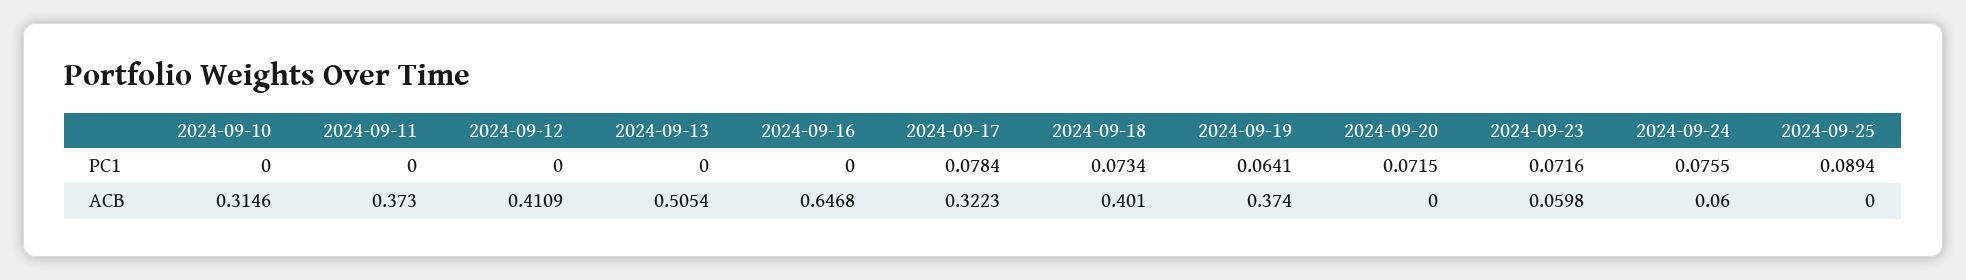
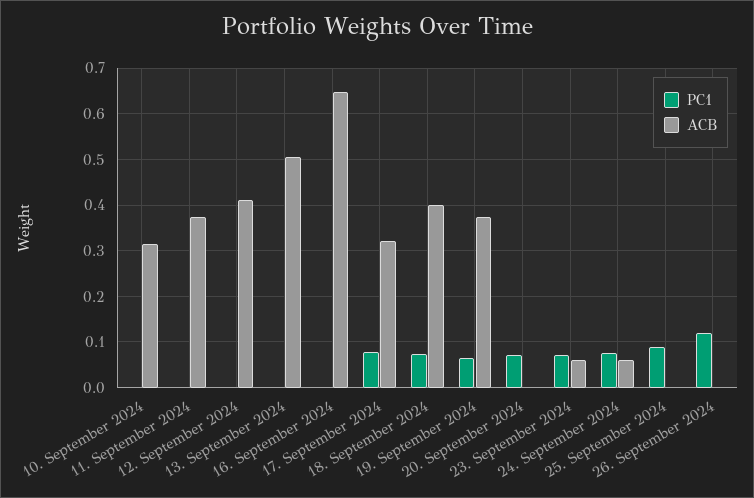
PC1, 26. September 2024: none -> 0.12
ACB, 26. September 2024: none -> 0

